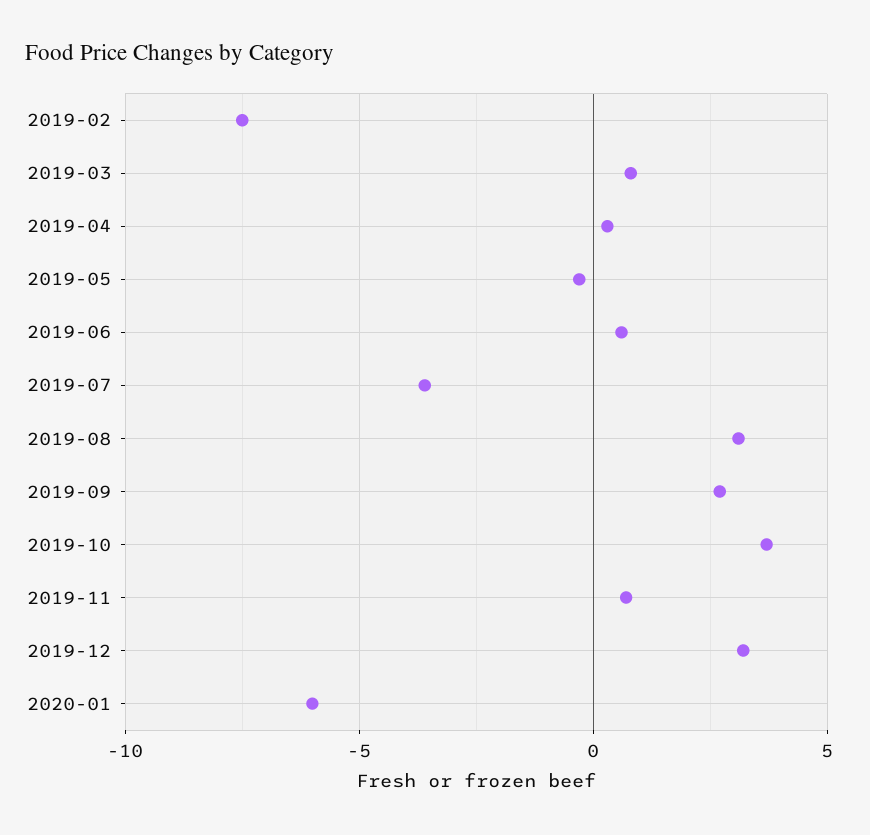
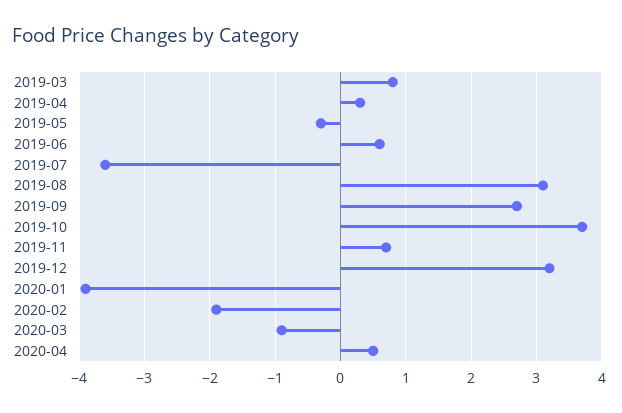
2019-02: -7.5 -> none
2020-01: -6 -> -3.9
2020-02: none -> -1.9
2020-03: none -> -0.9
2020-04: none -> 0.5

